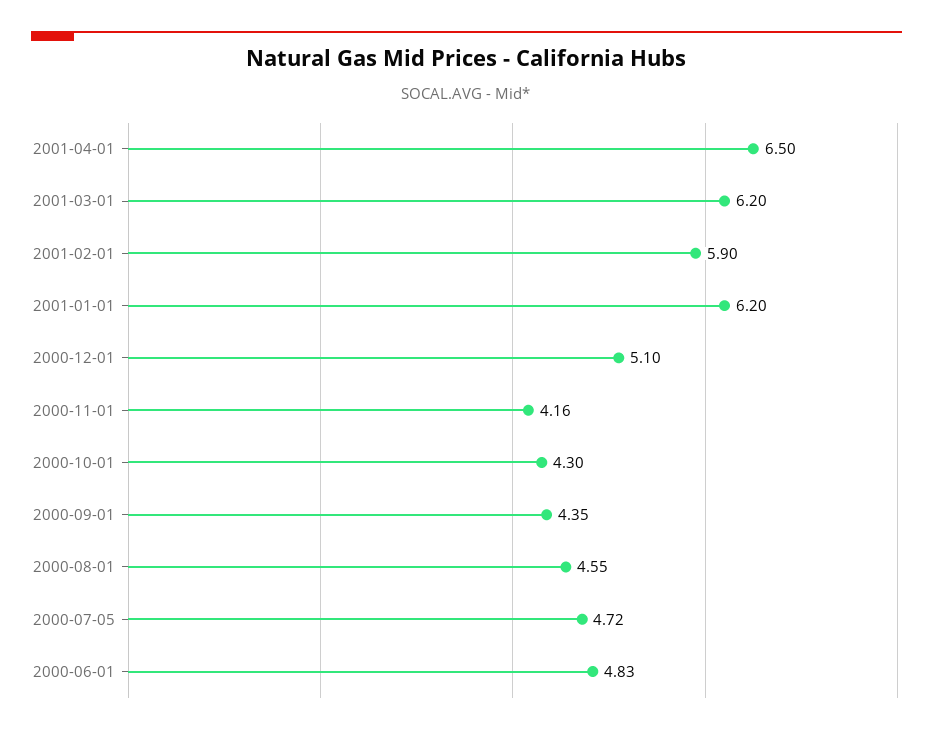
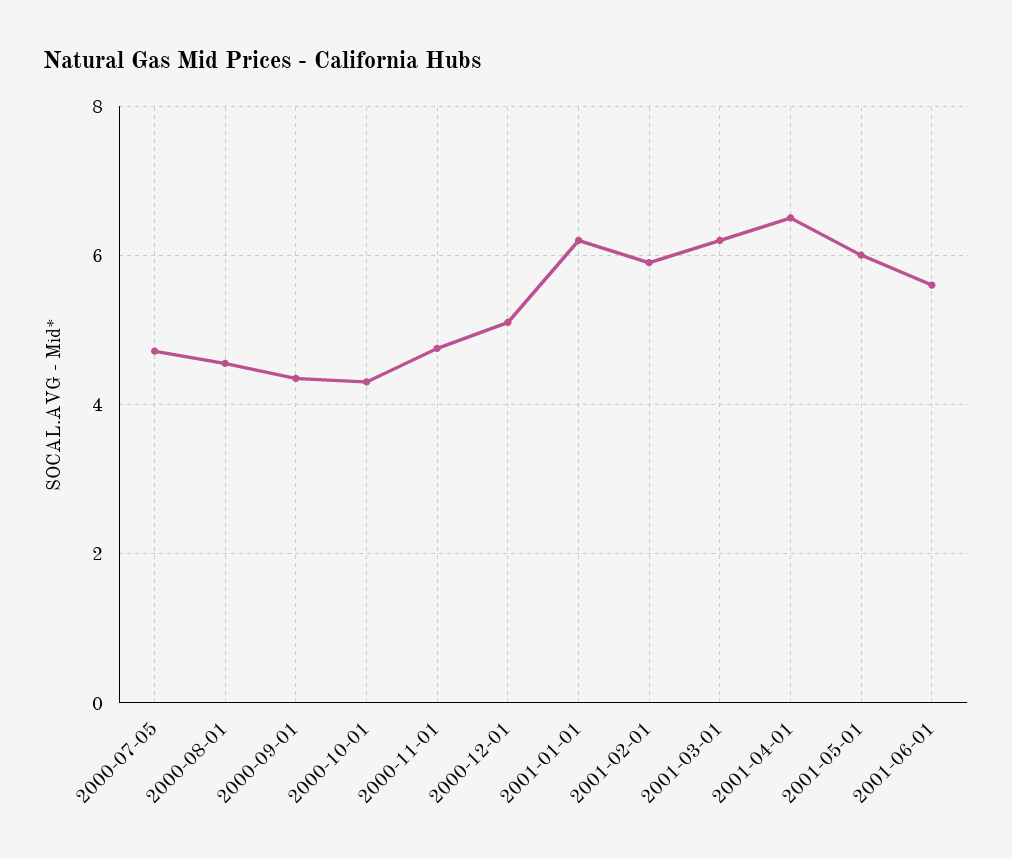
2000-11-01: 4.16 -> 4.8
2000-06-01: 4.83 -> none
2001-05-01: none -> 6
2001-06-01: none -> 5.6

